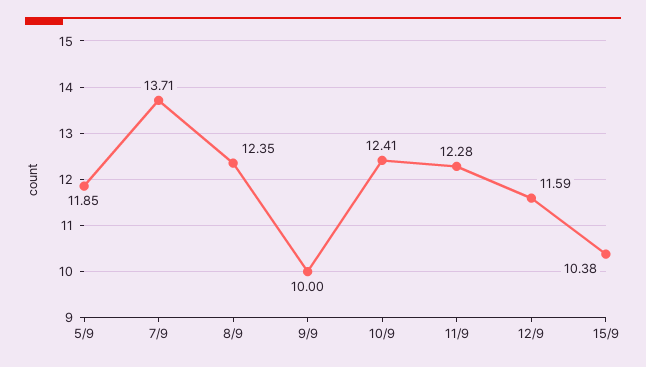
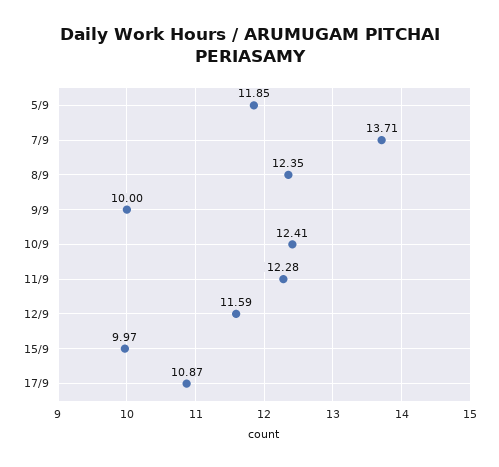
15/9: 10.38 -> 9.97
17/9: none -> 10.87

